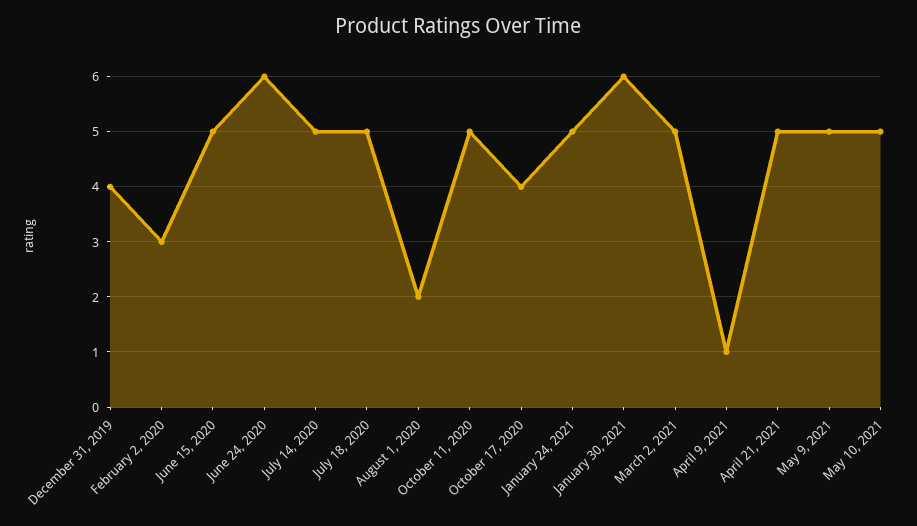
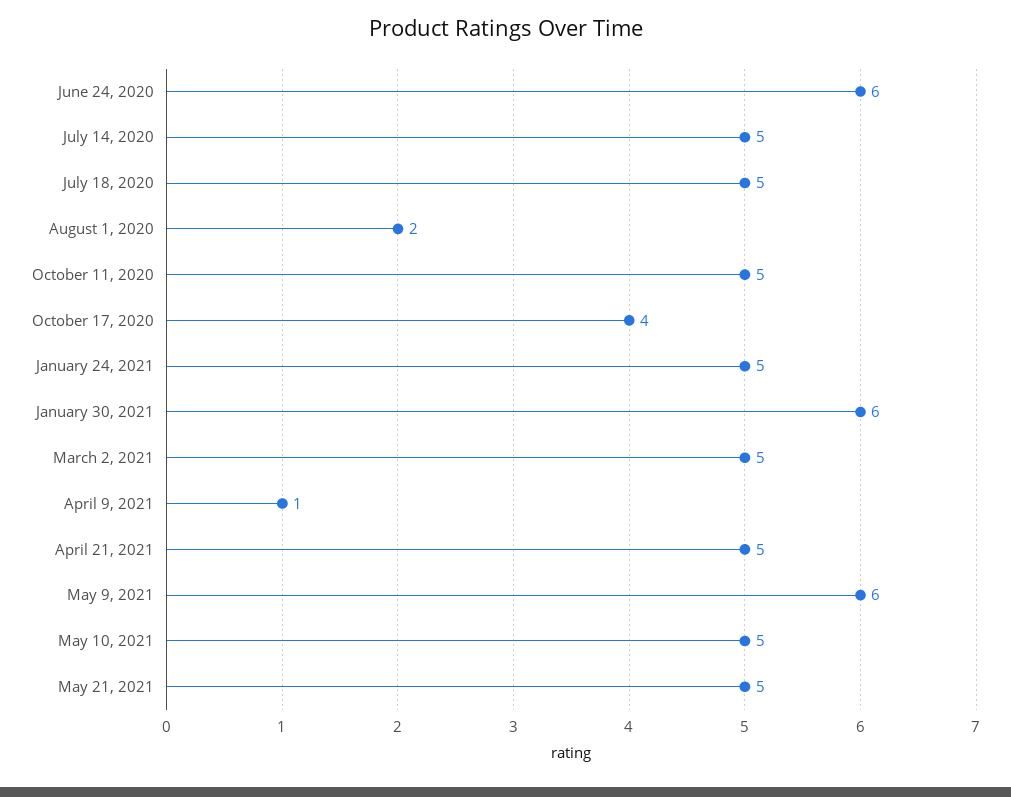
December 31, 2019: 4 -> none
February 2, 2020: 3 -> none
June 15, 2020: 5 -> none
May 9, 2021: 5 -> 6
May 21, 2021: none -> 5

